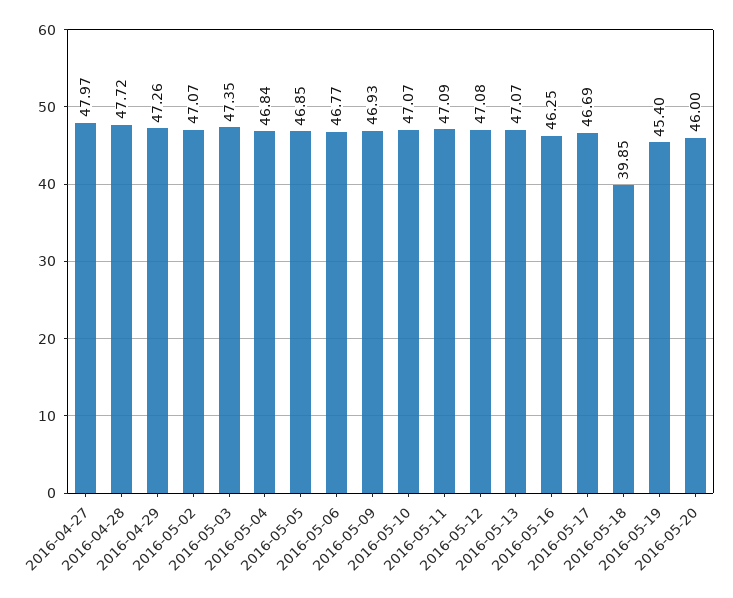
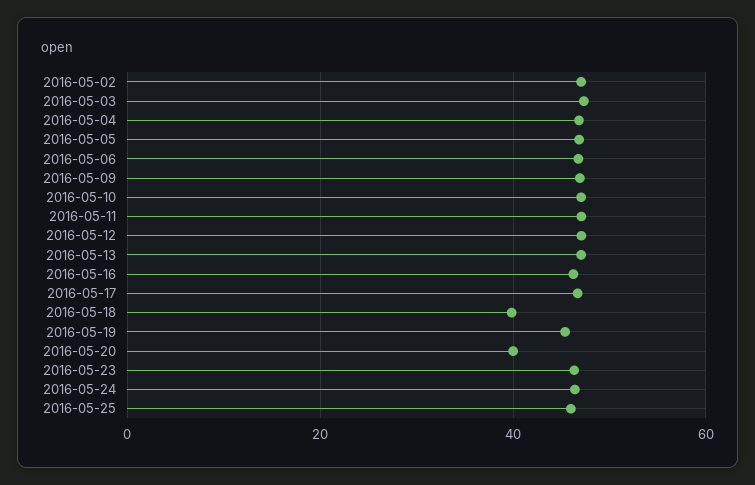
2016-04-27: 47.97 -> none
2016-04-28: 47.72 -> none
2016-04-29: 47.26 -> none
2016-05-20: 46 -> 40
2016-05-23: none -> 46
2016-05-24: none -> 46
2016-05-25: none -> 46

